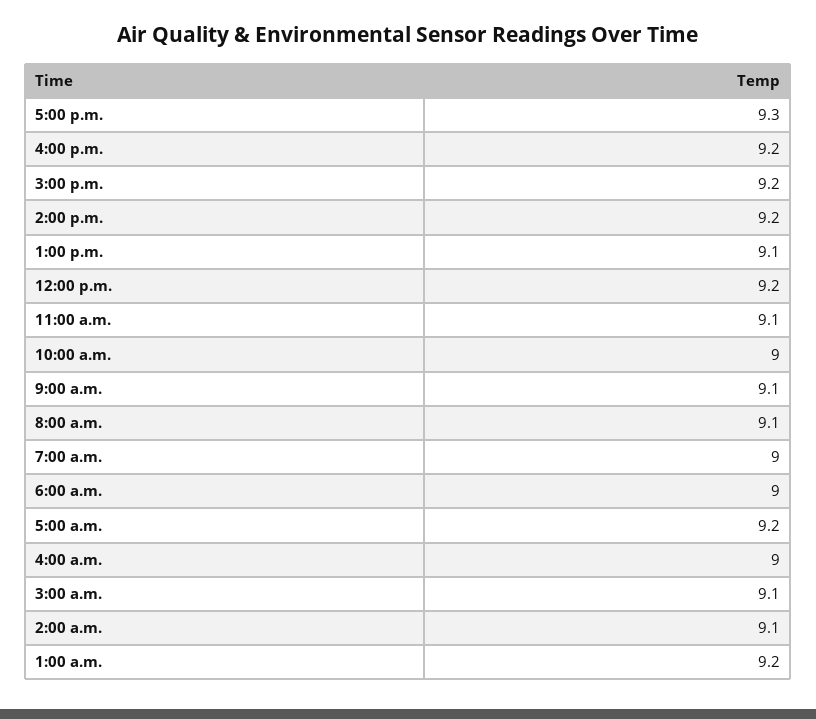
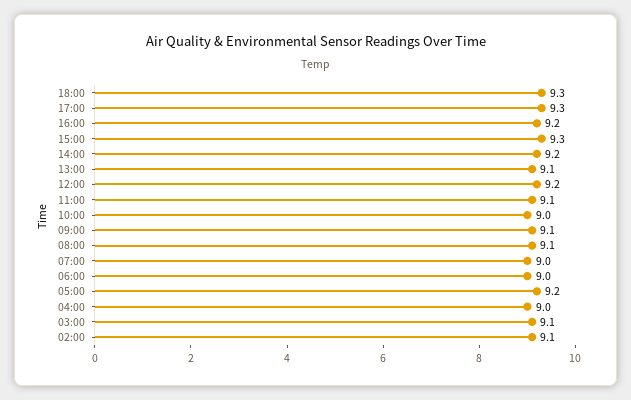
3:00 p.m.: 9.2 -> 9.3
1:00 a.m.: 9.2 -> none
18:00: none -> 9.3

